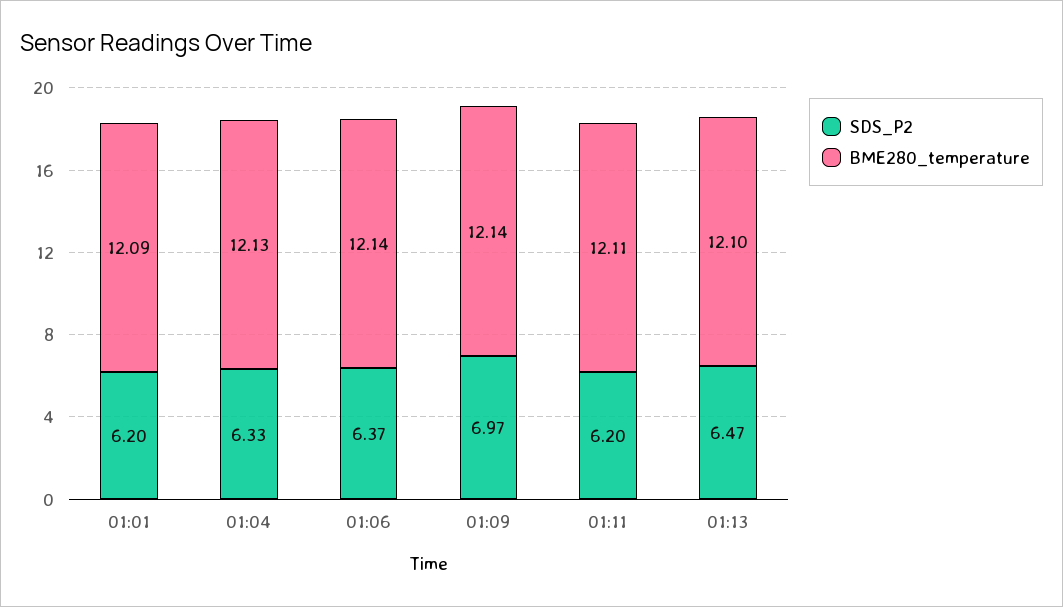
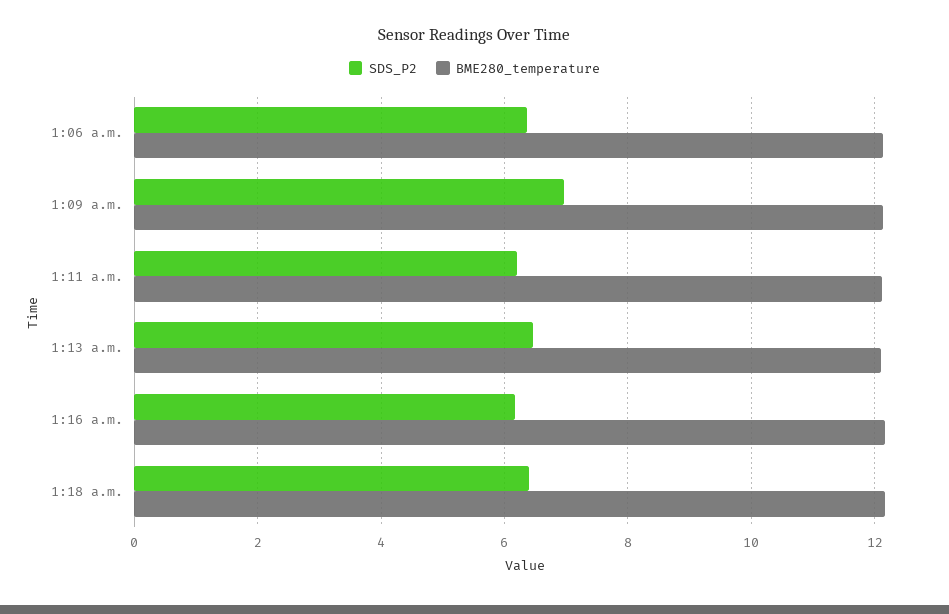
SDS_P2, 01:01: 6.2 -> none
BME280_temperature, 01:01: 12.09 -> none
SDS_P2, 01:04: 6.33 -> none
BME280_temperature, 01:04: 12.13 -> none
SDS_P2, 1:16 a.m.: none -> 6.2
BME280_temperature, 1:16 a.m.: none -> 12.2
SDS_P2, 1:18 a.m.: none -> 6.4
BME280_temperature, 1:18 a.m.: none -> 12.2

